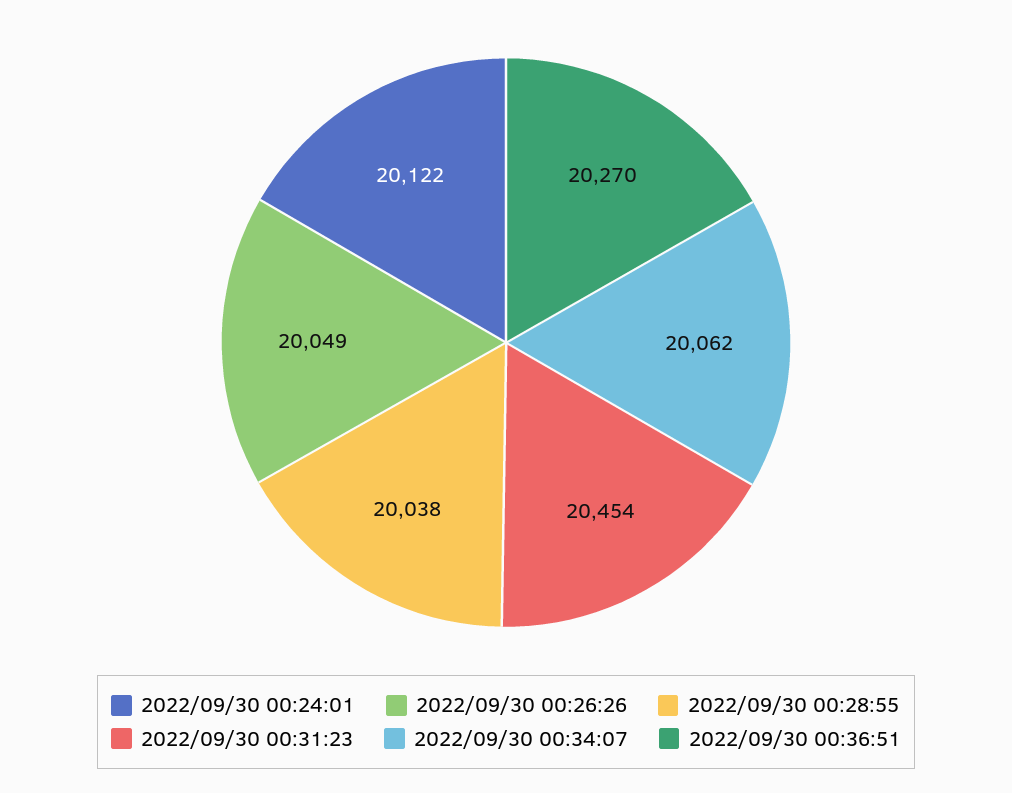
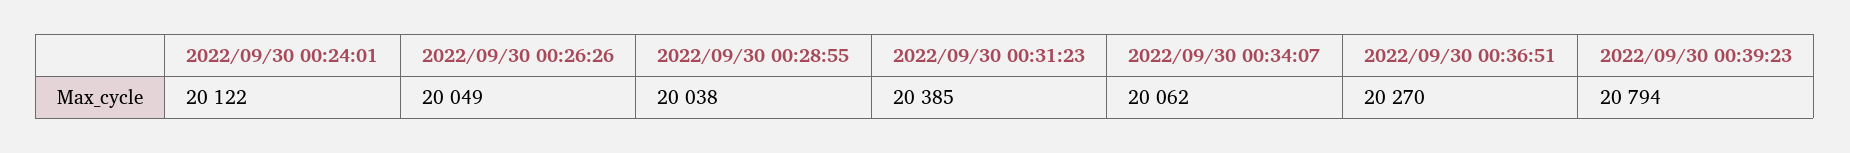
2022/09/30 00:31:23: 20454 -> 20385
2022/09/30 00:39:23: none -> 20794

